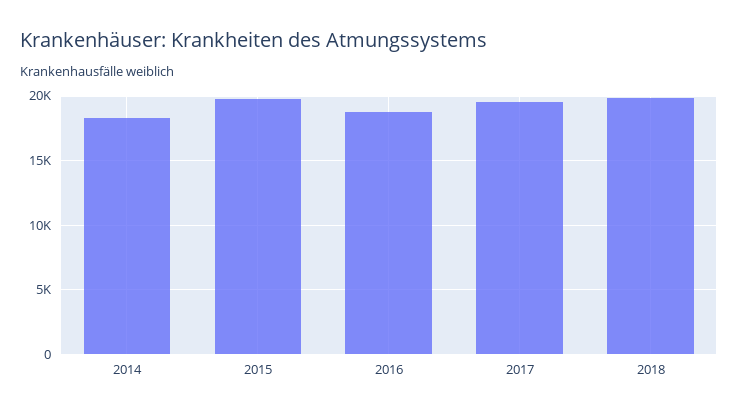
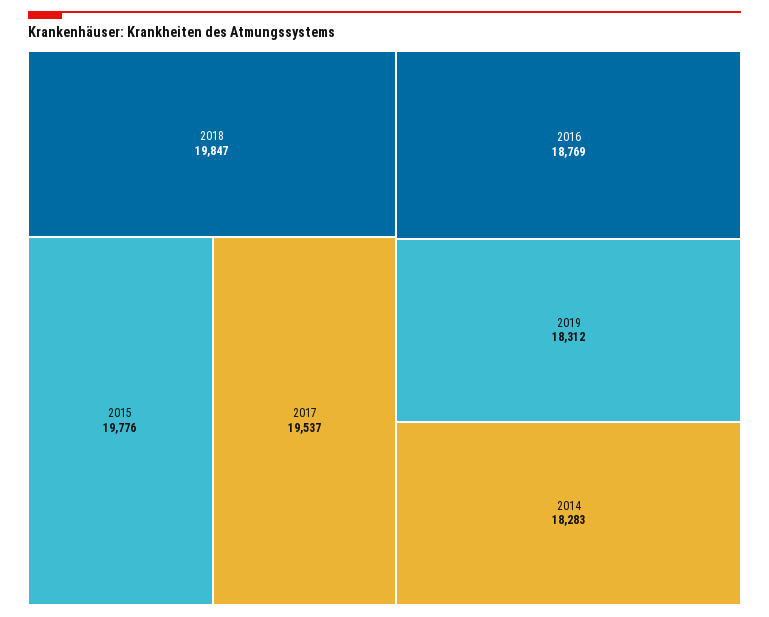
2019: none -> 18312

